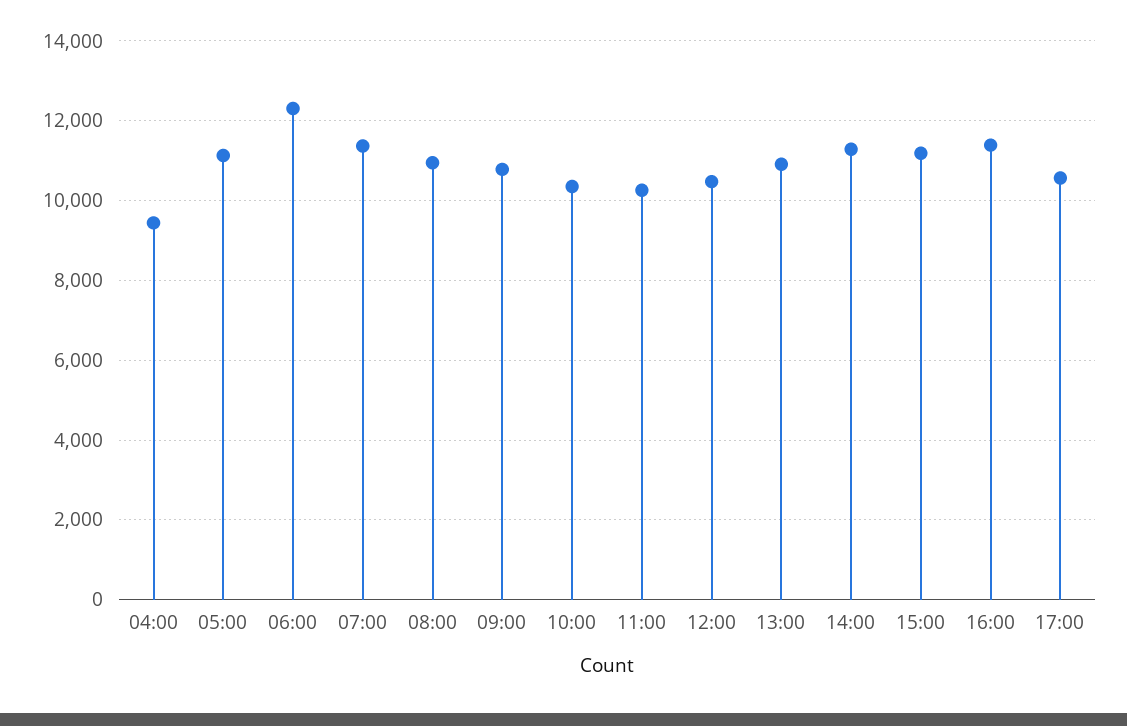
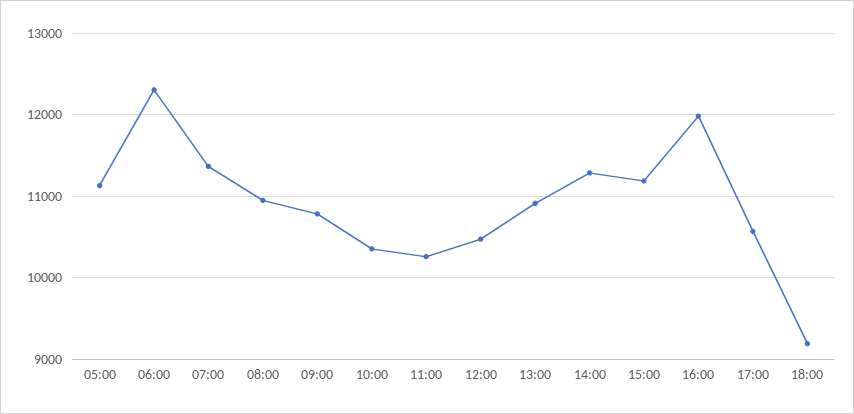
04:00: 9400 -> none
16:00: 11400 -> 12000
18:00: none -> 9200

